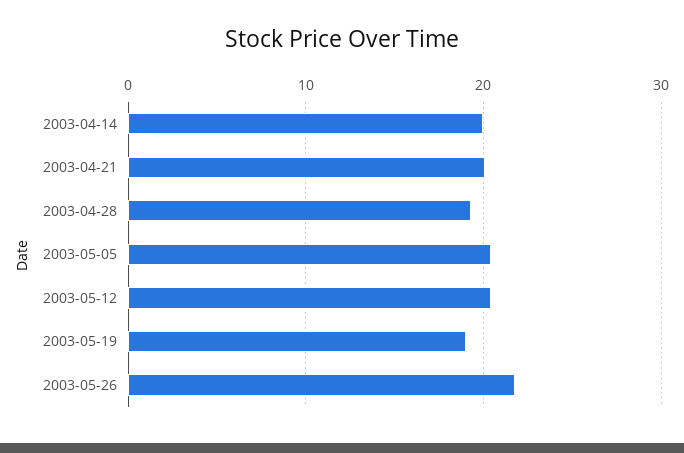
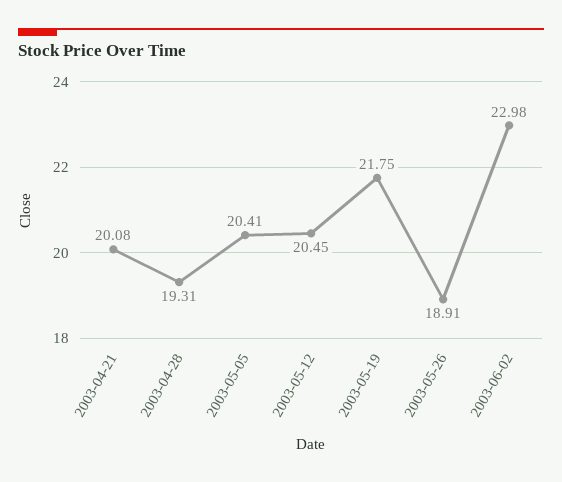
2003-04-14: 20 -> none
2003-05-19: 19 -> 21.75
2003-05-26: 22 -> 18.91
2003-06-02: none -> 22.98

